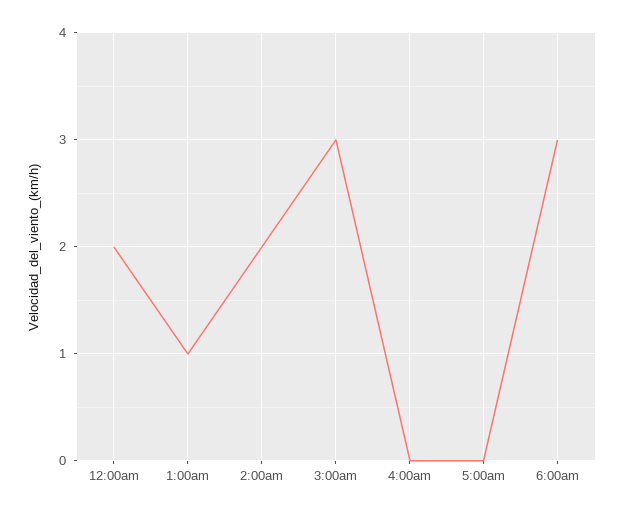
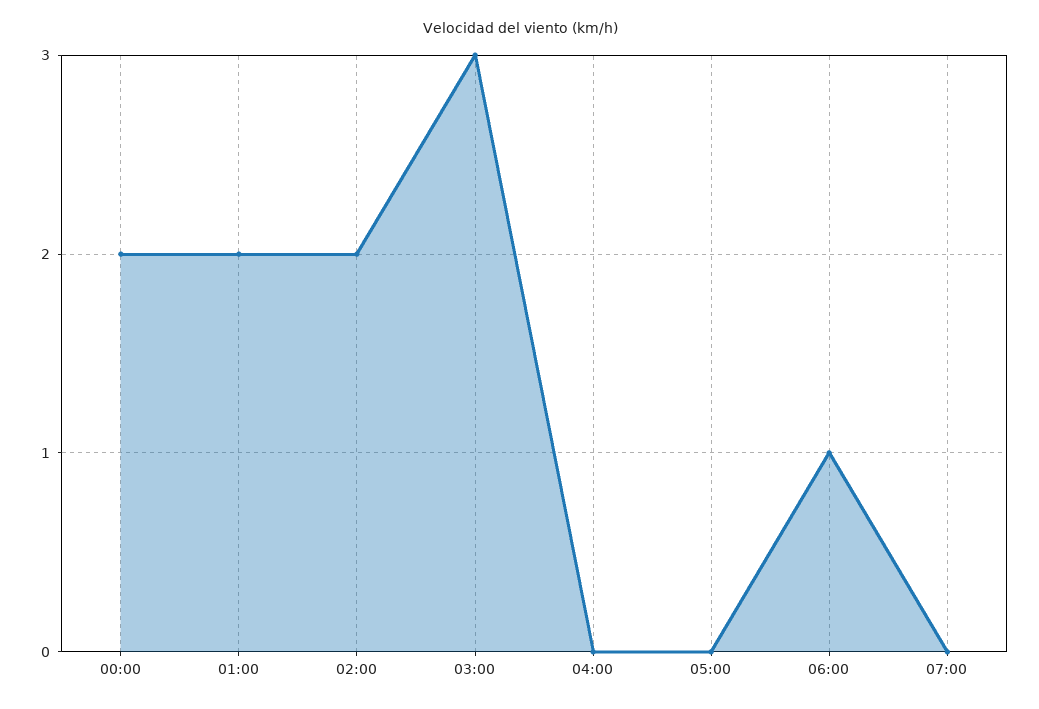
1:00am: 1 -> 2
6:00am: 3 -> 1
07:00: none -> 0

